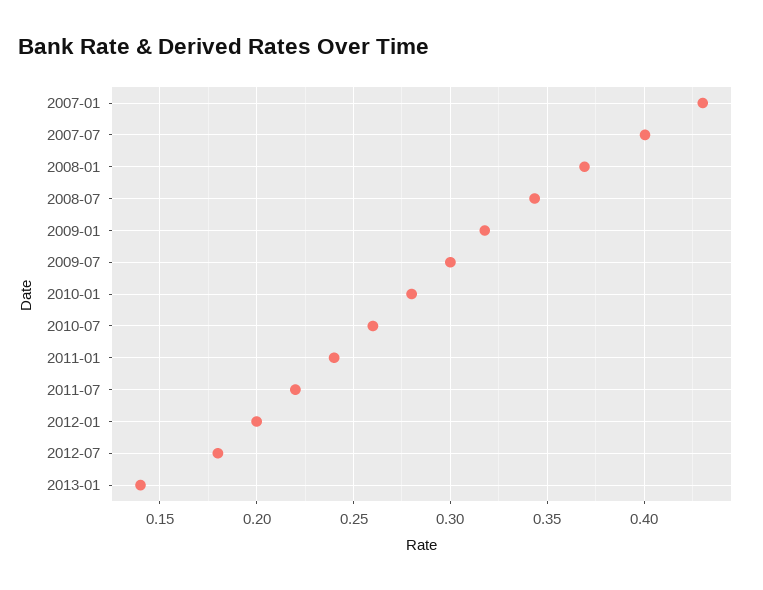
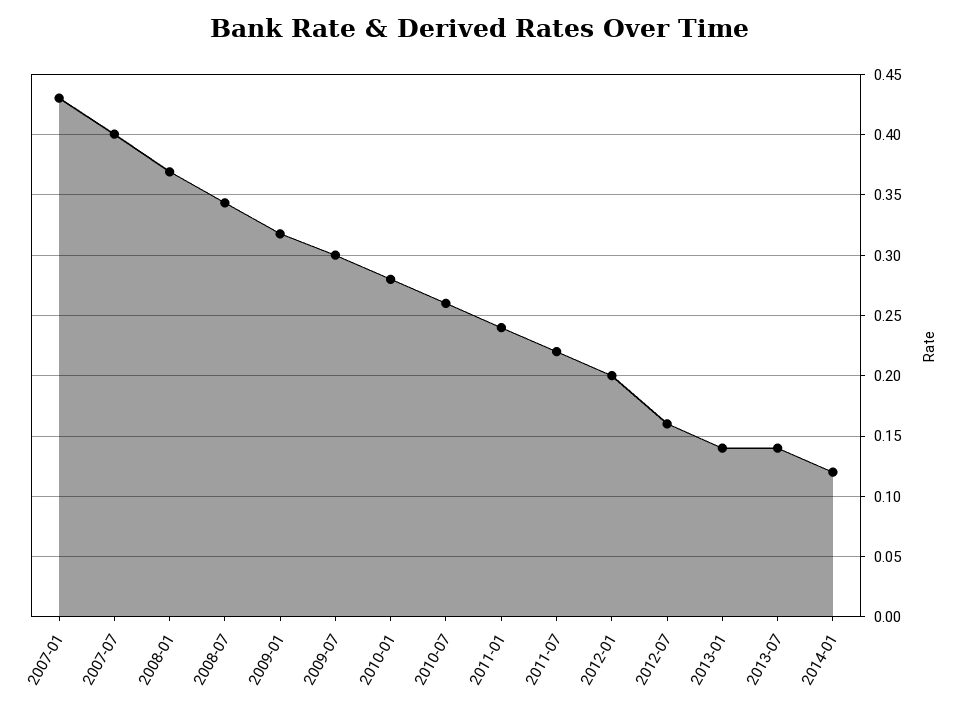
2012-07: 0.18 -> 0.16
2013-07: none -> 0.14
2014-01: none -> 0.12

